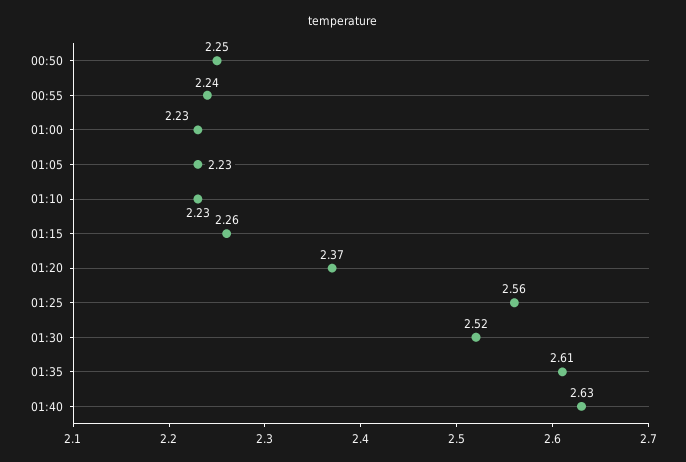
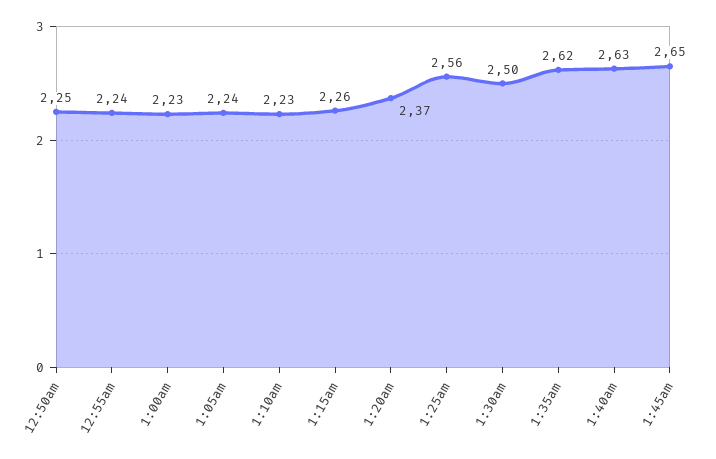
01:05: 2.23 -> 2.24
01:30: 2.52 -> 2.5
01:35: 2.61 -> 2.62
1:45am: none -> 2.65

